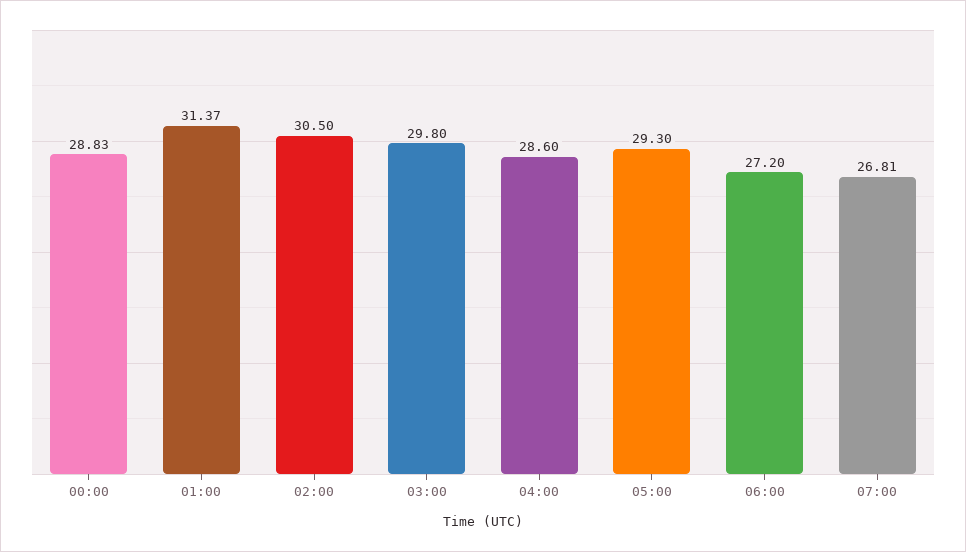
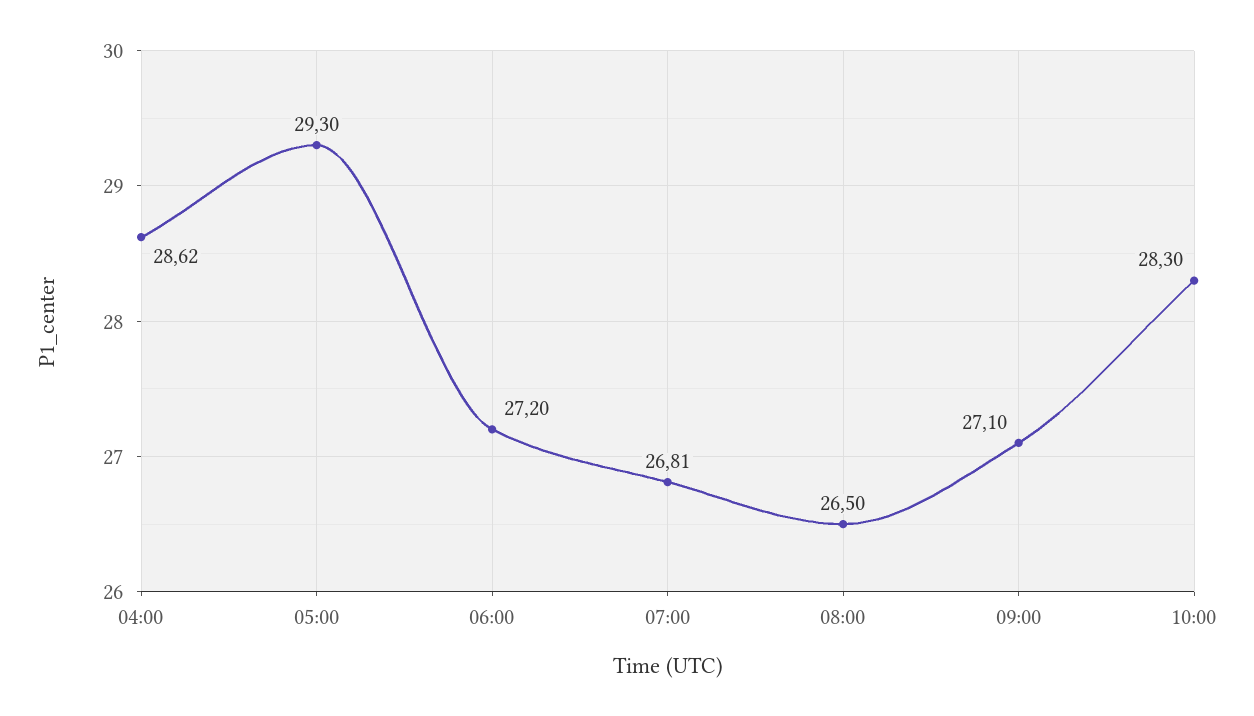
00:00: 28.83 -> none
01:00: 31.37 -> none
02:00: 30.5 -> none
03:00: 29.8 -> none
04:00: 28.6 -> 28.62
08:00: none -> 26.5
09:00: none -> 27.1
10:00: none -> 28.3

